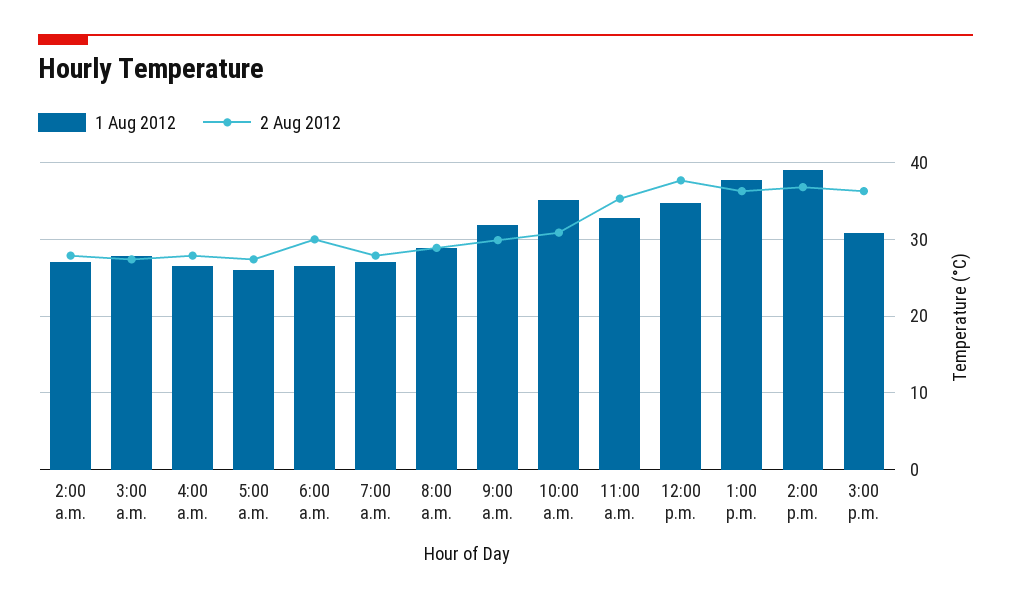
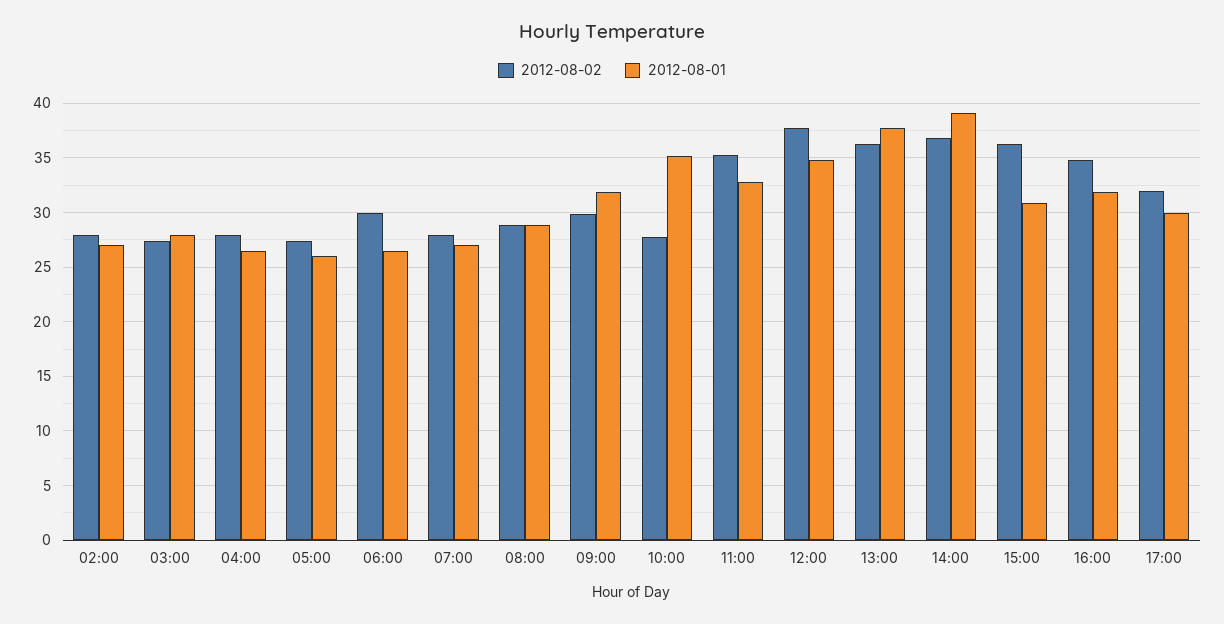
2 Aug 2012, 10:00 a.m.: 31 -> 28
2 Aug 2012, 16:00: none -> 35
1 Aug 2012, 16:00: none -> 32
2 Aug 2012, 17:00: none -> 32
1 Aug 2012, 17:00: none -> 30

